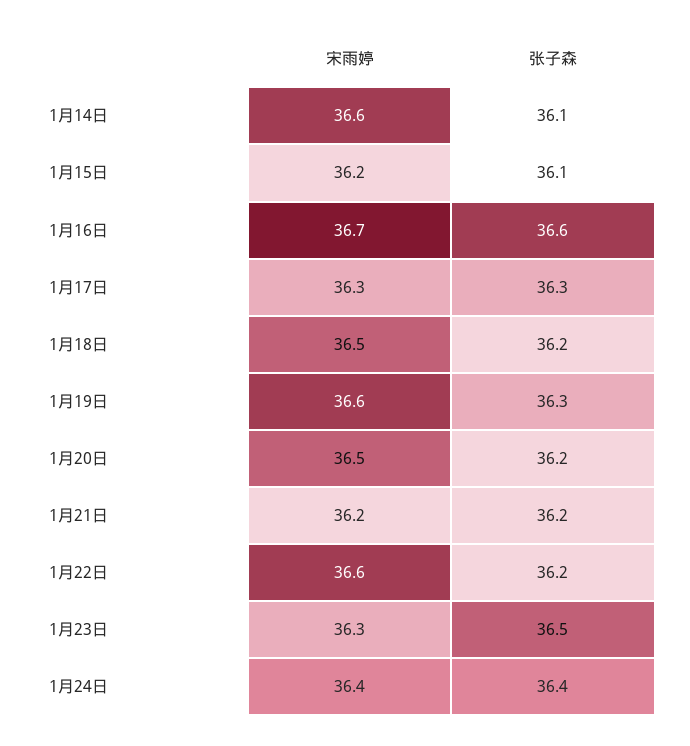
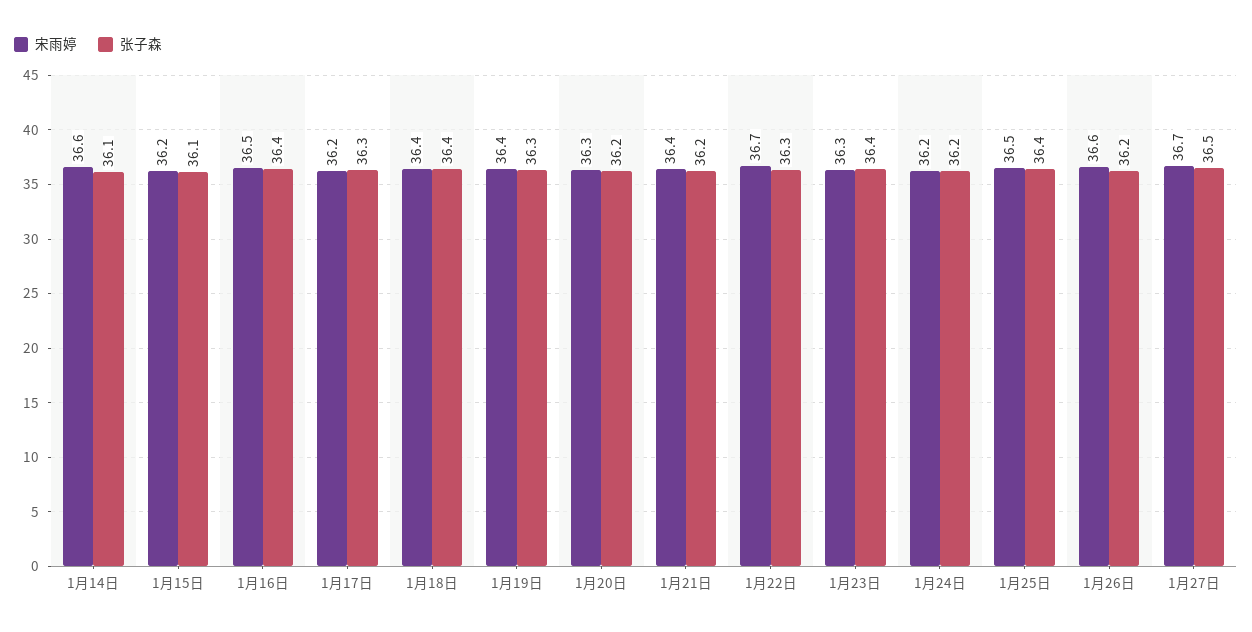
宋雨婷, 1月16日: 36.7 -> 36.5
张子森, 1月16日: 36.6 -> 36.4
宋雨婷, 1月17日: 36.3 -> 36.2
宋雨婷, 1月18日: 36.5 -> 36.4
张子森, 1月18日: 36.2 -> 36.4
宋雨婷, 1月19日: 36.6 -> 36.4
宋雨婷, 1月20日: 36.5 -> 36.3
宋雨婷, 1月21日: 36.2 -> 36.4
宋雨婷, 1月22日: 36.6 -> 36.7
张子森, 1月22日: 36.2 -> 36.3
张子森, 1月23日: 36.5 -> 36.4
宋雨婷, 1月24日: 36.4 -> 36.2
张子森, 1月24日: 36.4 -> 36.2
宋雨婷, 1月25日: none -> 36.5
张子森, 1月25日: none -> 36.4
宋雨婷, 1月26日: none -> 36.6
张子森, 1月26日: none -> 36.2
宋雨婷, 1月27日: none -> 36.7
张子森, 1月27日: none -> 36.5

